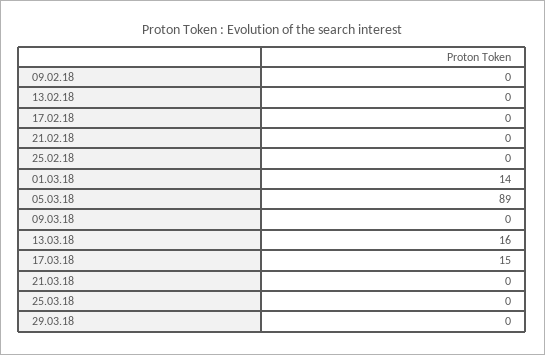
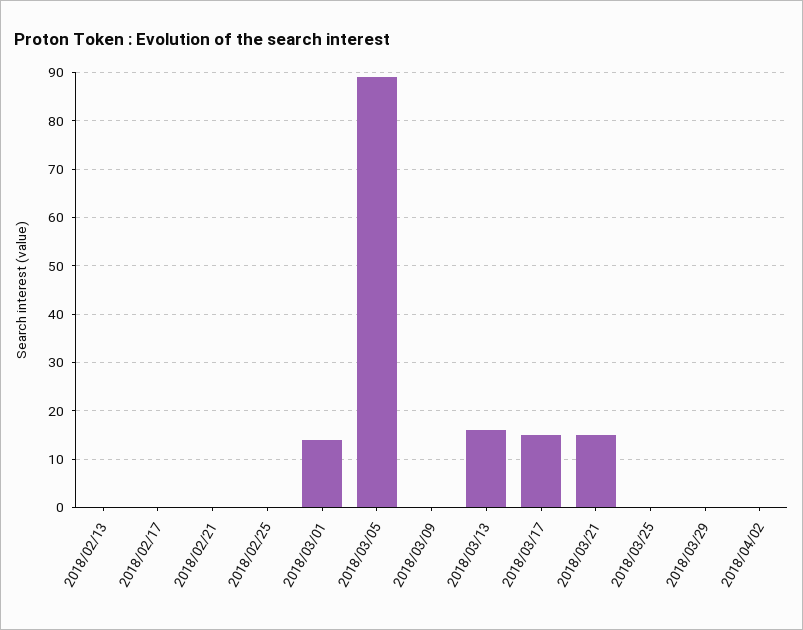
09.02.18: 0 -> none
21.03.18: 0 -> 15
2018/04/02: none -> 0

